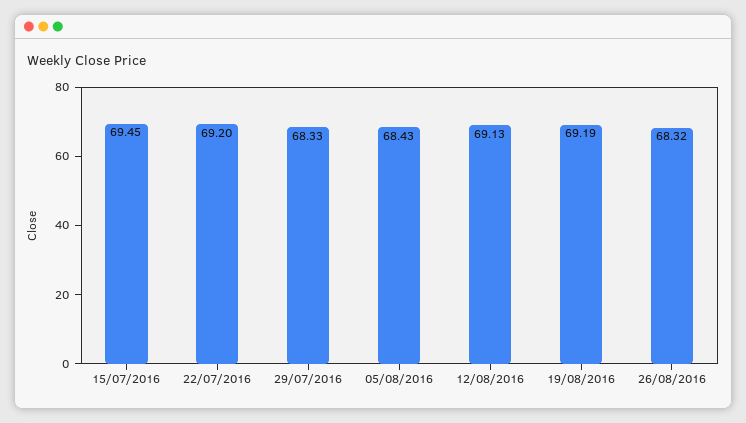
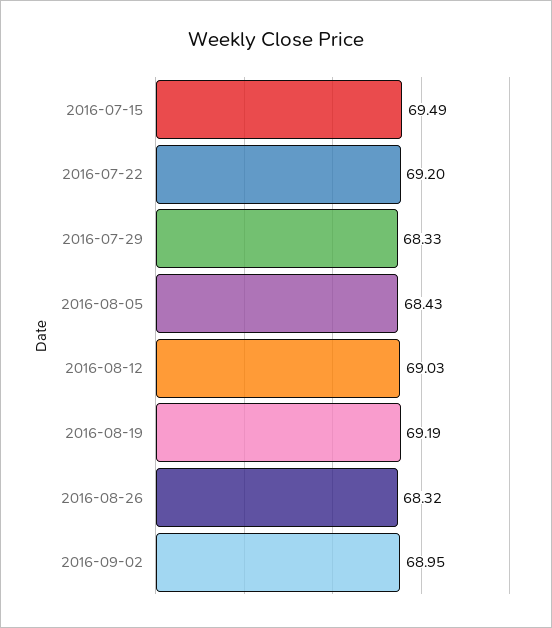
15/07/2016: 69.45 -> 69.49
12/08/2016: 69.13 -> 69.03
2016-09-02: none -> 68.95

